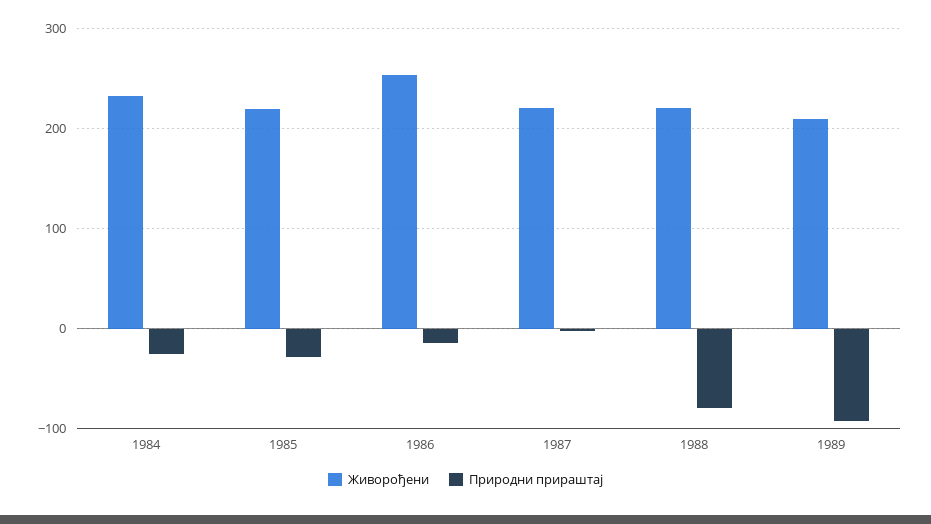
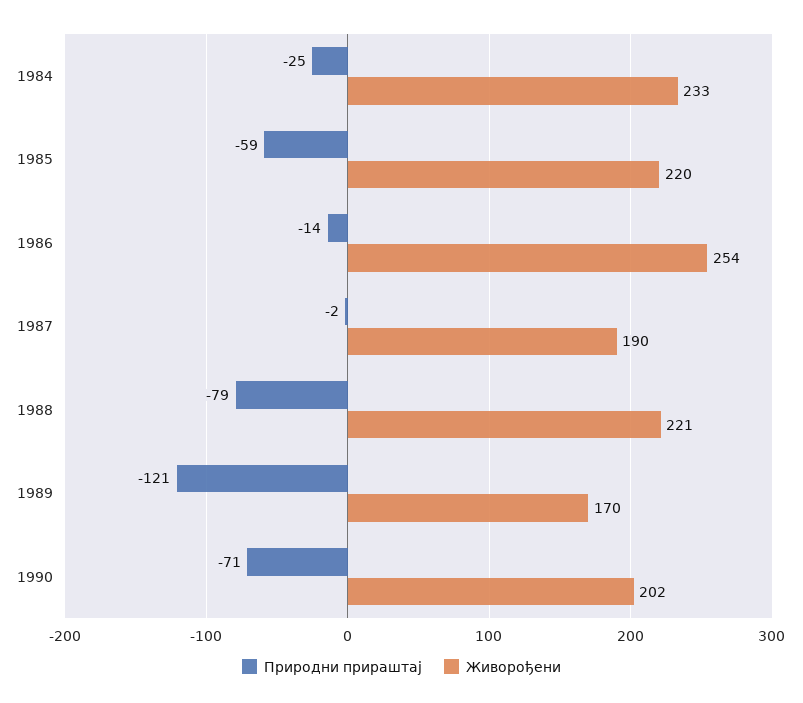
Природни прираштај, 1985: -30 -> -59
Живорођени, 1987: 220 -> 190
Живорођени, 1989: 210 -> 170
Природни прираштај, 1989: -90 -> -121
Природни прираштај, 1990: none -> -71
Живорођени, 1990: none -> 202

